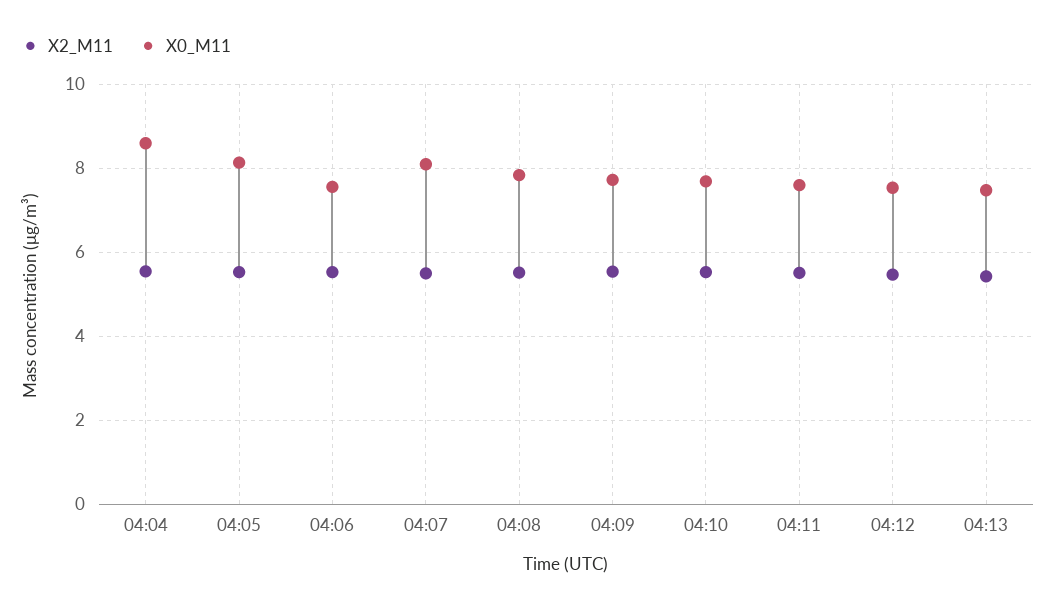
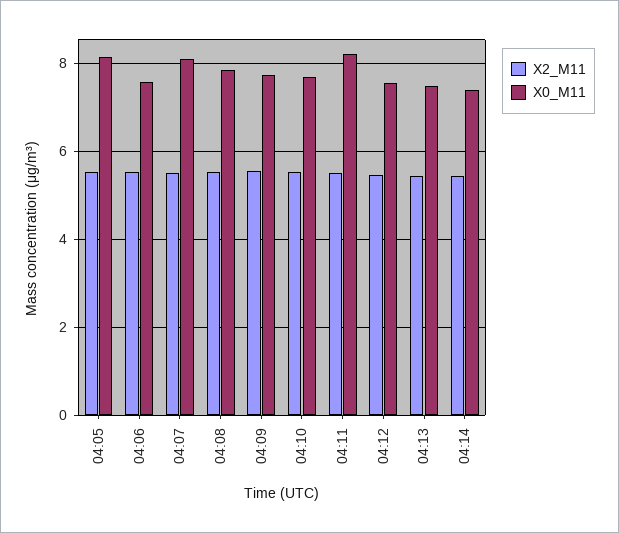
X2_M11, 04:04: 5.6 -> none
X0_M11, 04:04: 8.6 -> none
X0_M11, 04:11: 7.6 -> 8.2
X2_M11, 04:14: none -> 5.4
X0_M11, 04:14: none -> 7.4

